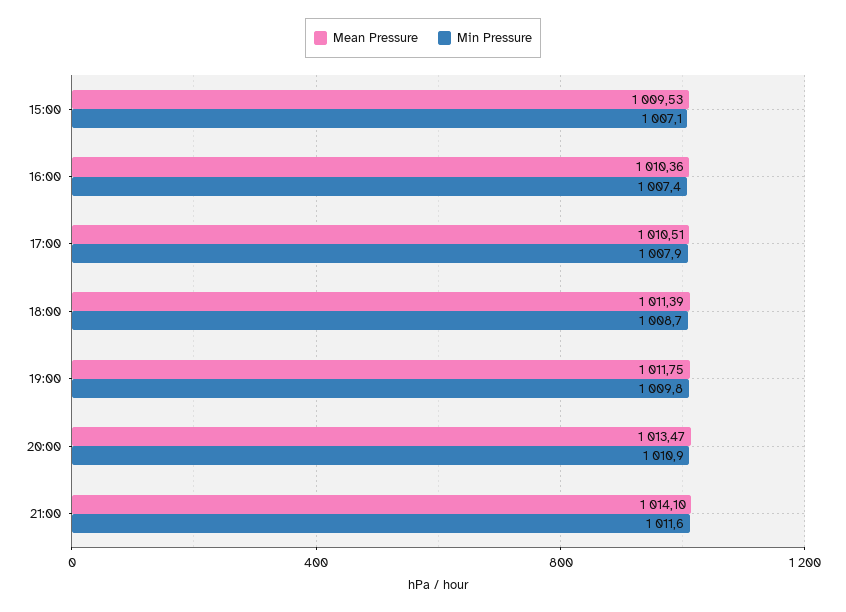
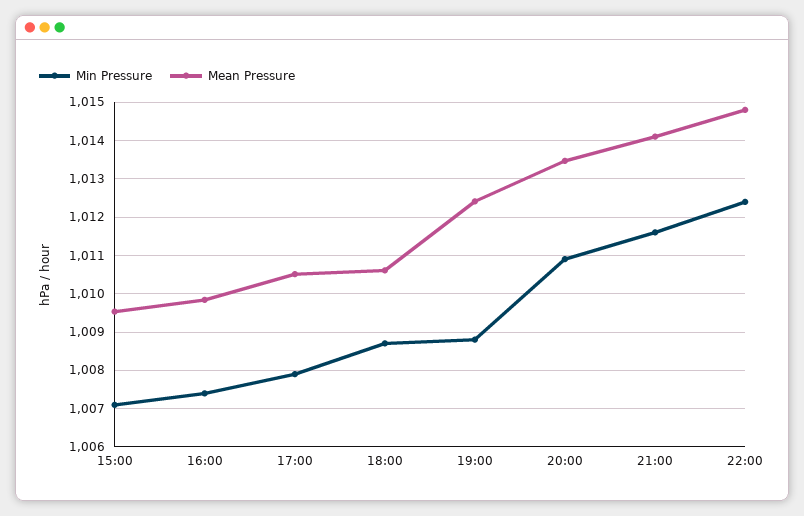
Mean Pressure, 16:00: 1010.36 -> 1009.8
Mean Pressure, 18:00: 1011.39 -> 1010.6
Mean Pressure, 19:00: 1011.75 -> 1012.4
Min Pressure, 19:00: 1009.8 -> 1008.8
Min Pressure, 22:00: none -> 1012.4
Mean Pressure, 22:00: none -> 1014.8

